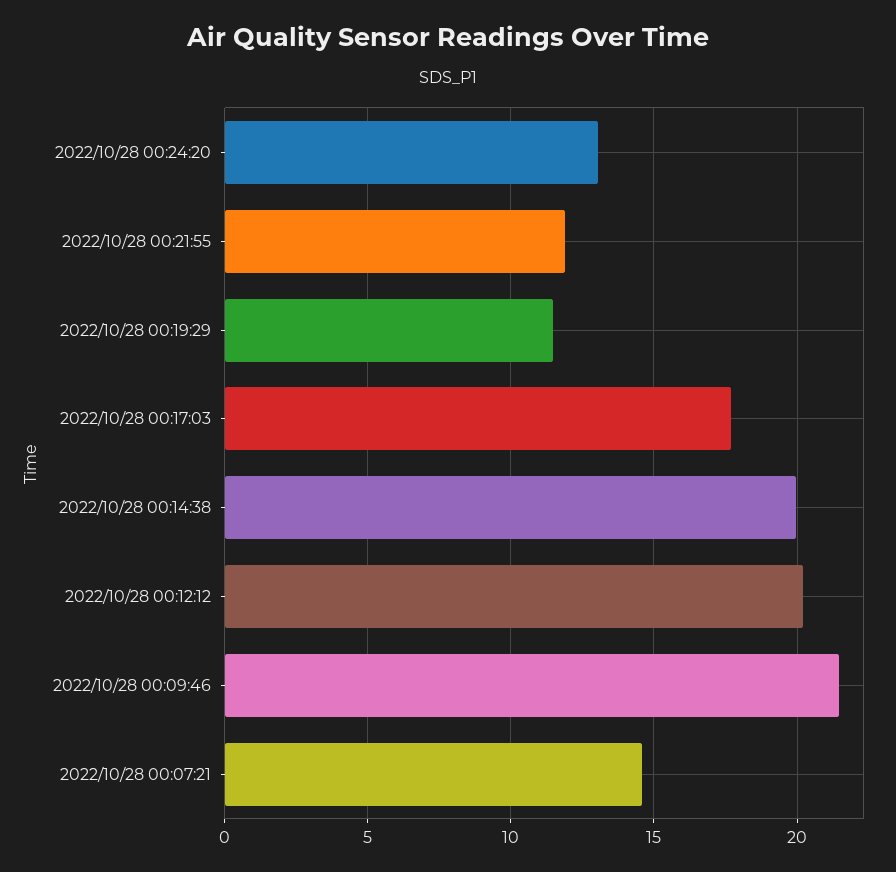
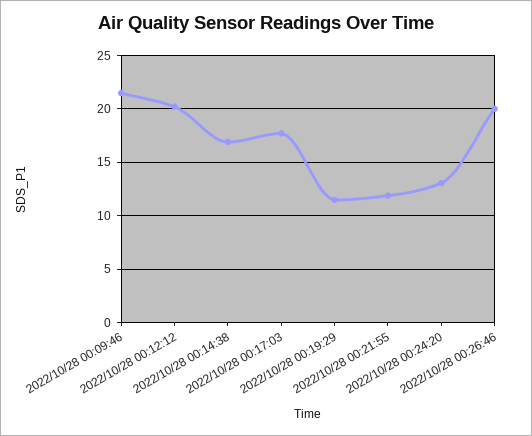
2022/10/28 00:14:38: 20 -> 17
2022/10/28 00:07:21: 14.5 -> none
2022/10/28 00:26:46: none -> 20

